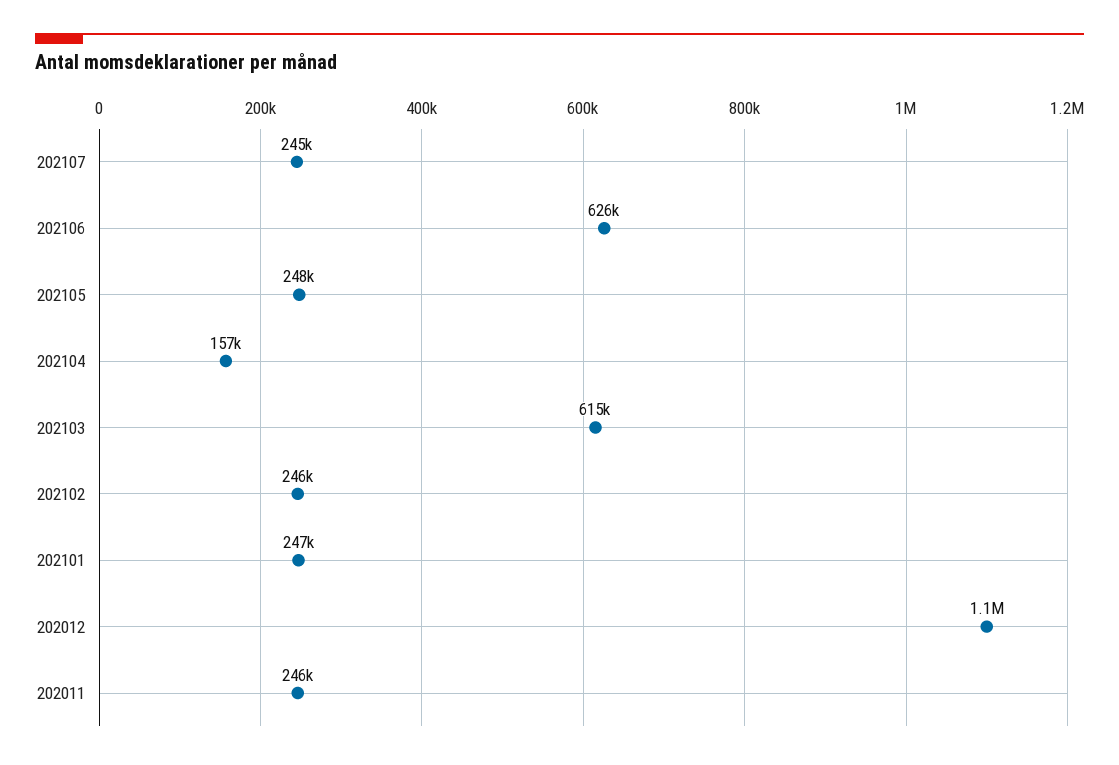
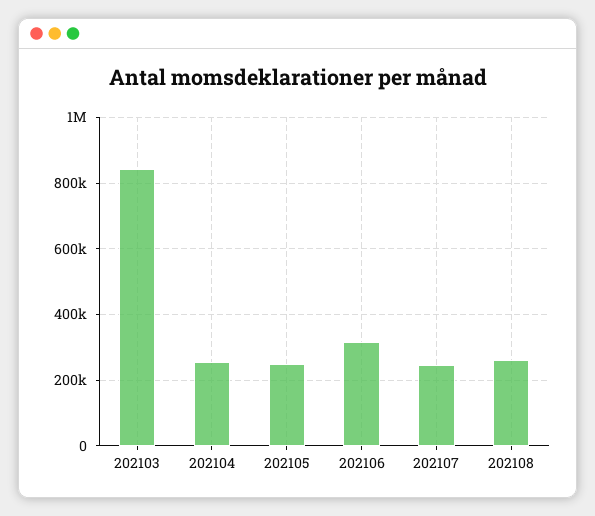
202106: 626000 -> 320000
202104: 157000 -> 260000
202103: 615000 -> 840000
202102: 246000 -> none
202101: 247000 -> none
202012: 1100000 -> none
202011: 246000 -> none
202108: none -> 260000

